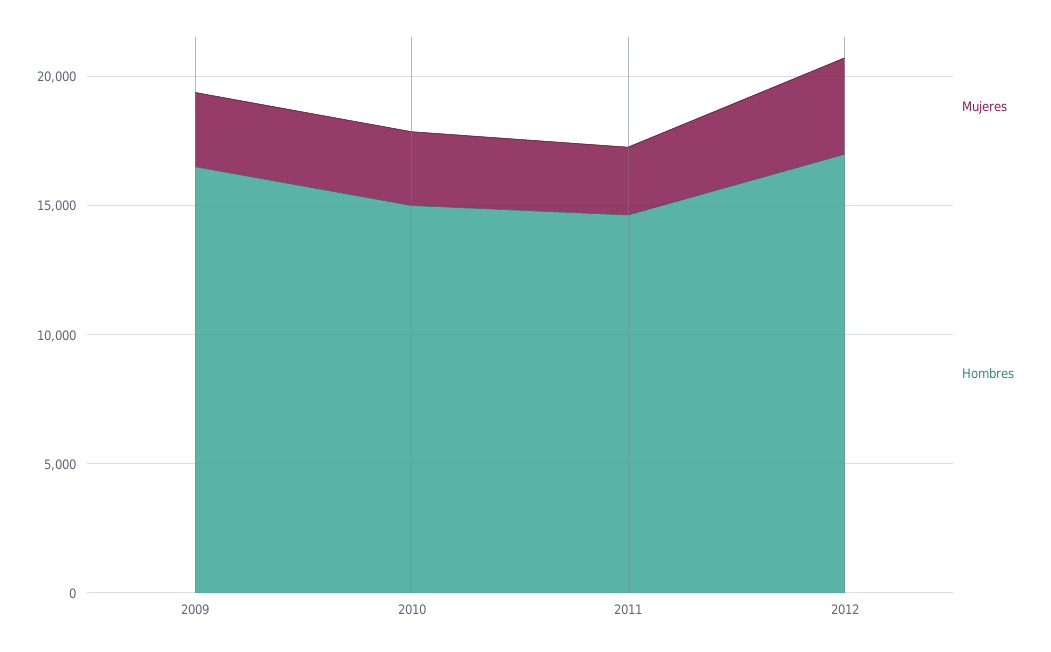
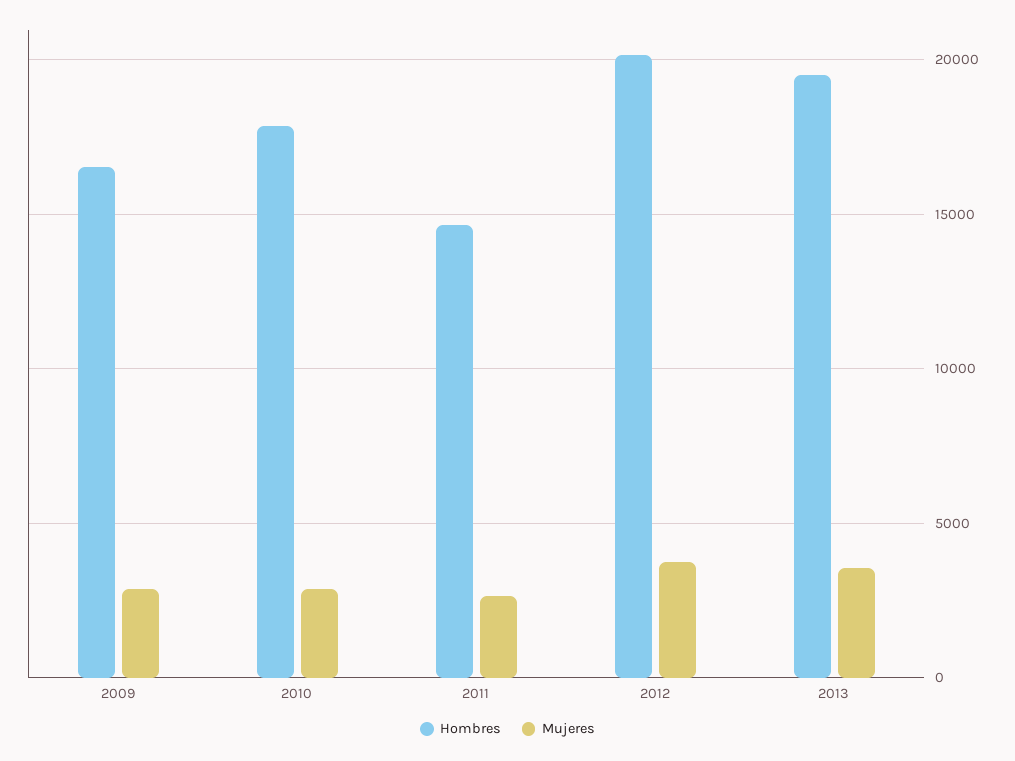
Hombres, 2010: 15000 -> 18000
Hombres, 2012: 17000 -> 20000
Hombres, 2013: none -> 19500
Mujeres, 2013: none -> 3500

